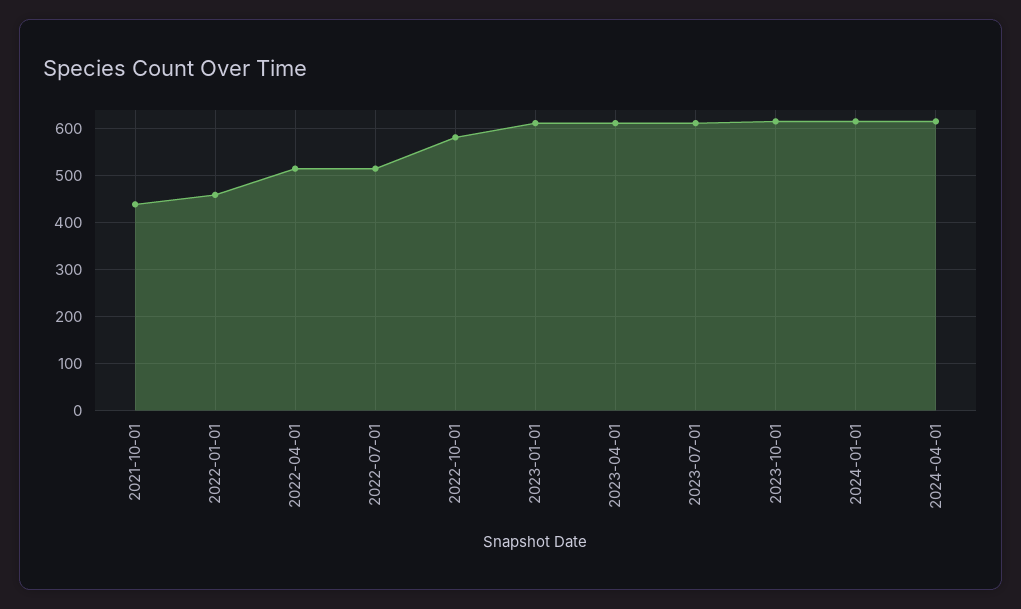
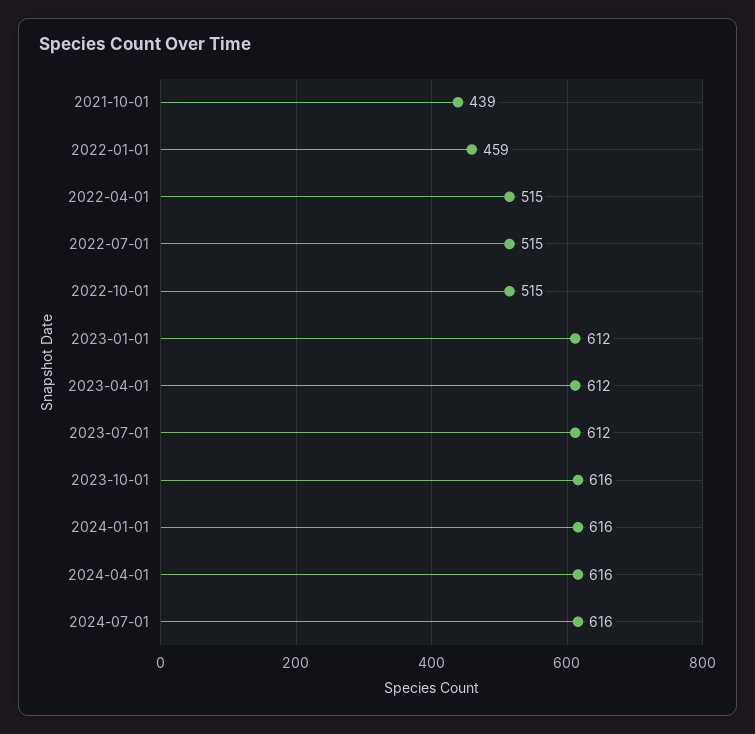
2022-10-01: 580 -> 515
2024-07-01: none -> 616

